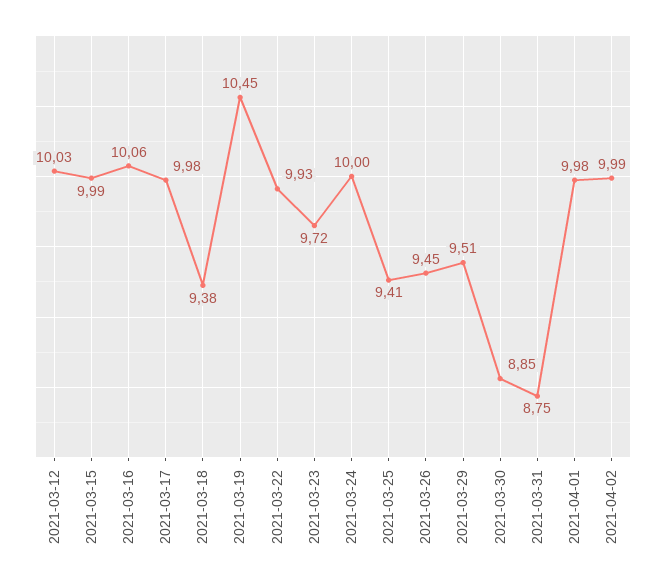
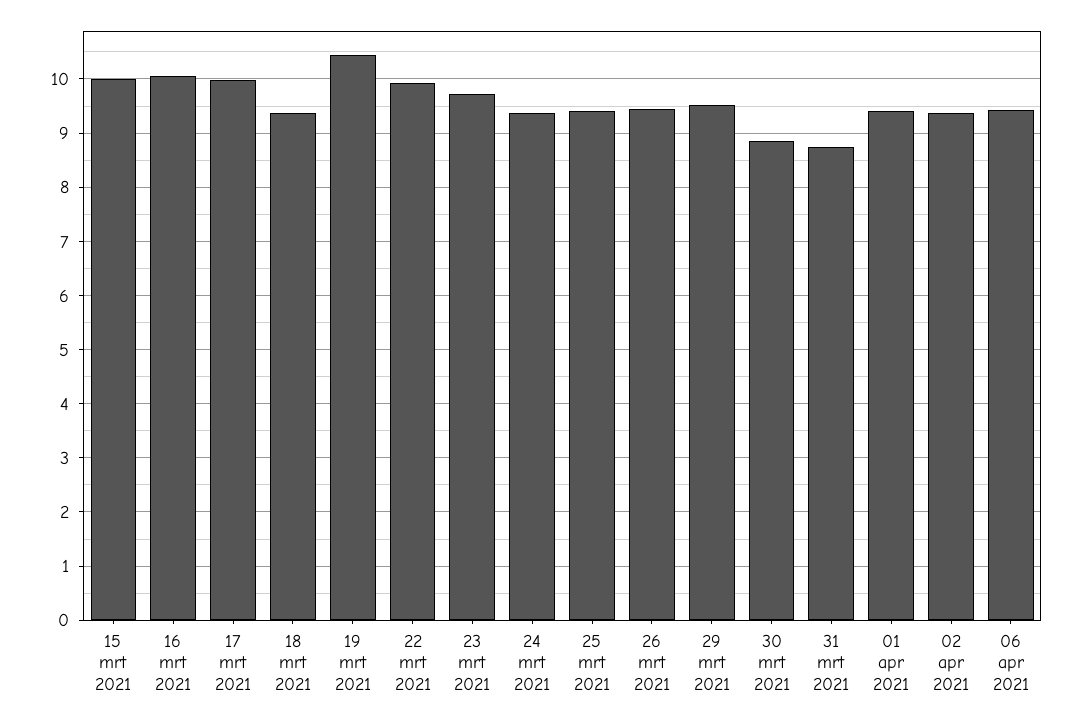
2021-03-12: 10.03 -> none
2021-03-24: 10 -> 9.4
2021-04-01: 9.98 -> 9.4
2021-04-02: 9.99 -> 9.4
06 apr 2021: none -> 9.4

